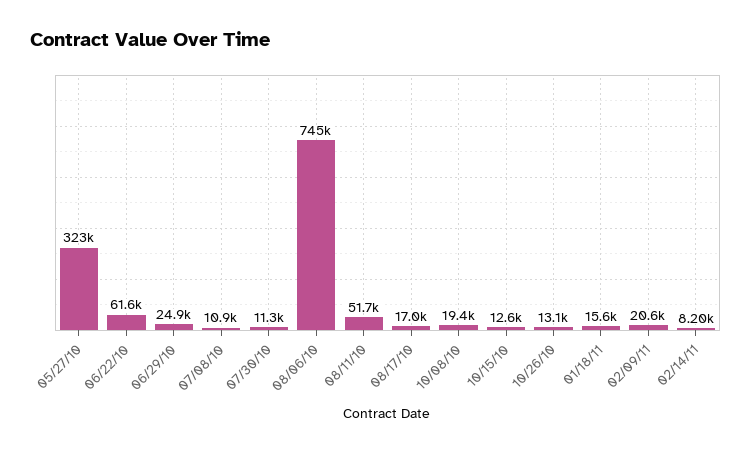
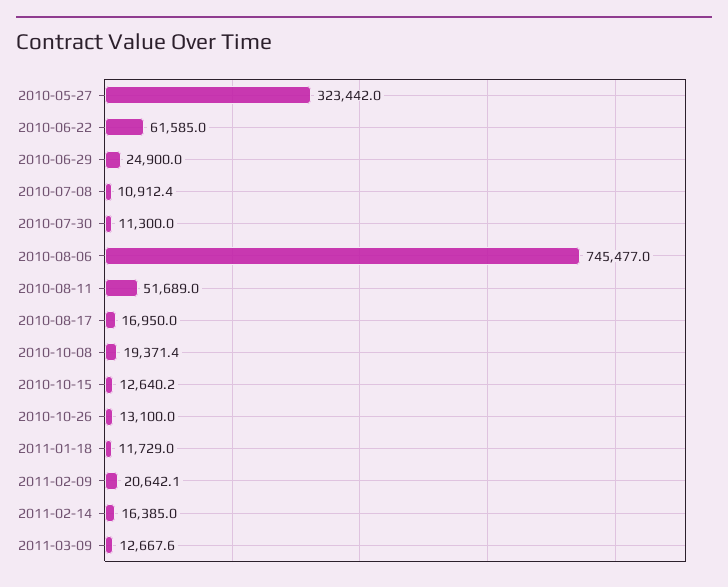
01/18/11: 15600 -> 11729
02/14/11: 8200 -> 16385
2011-03-09: none -> 12667.6

